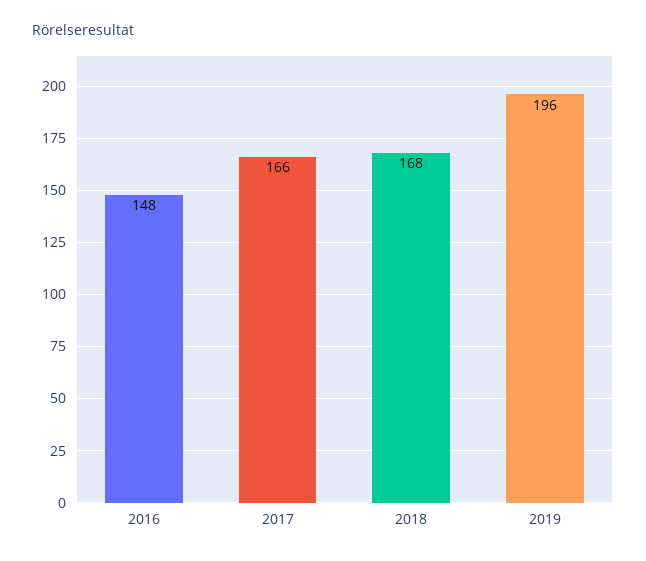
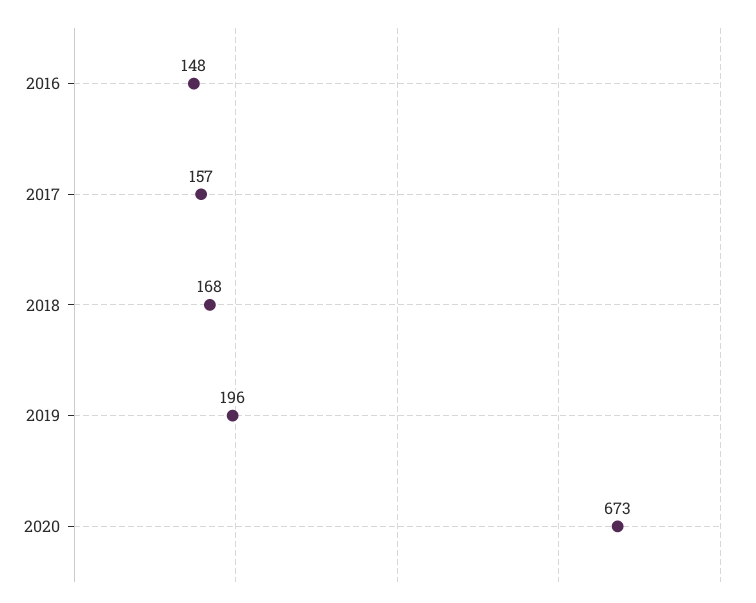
2017: 166 -> 157
2020: none -> 673

